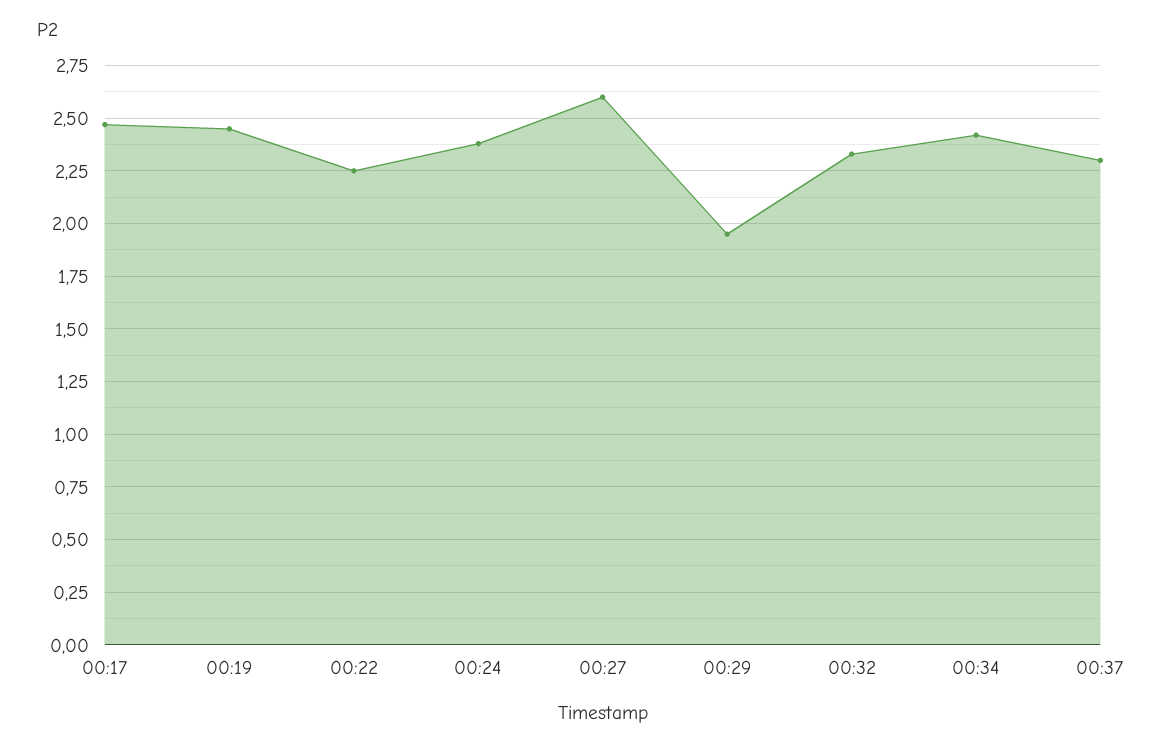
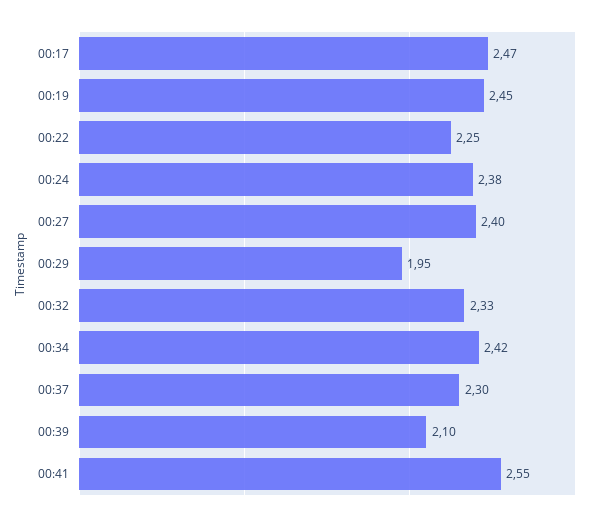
00:27: 2.6 -> 2.4
00:39: none -> 2.1
00:41: none -> 2.55

